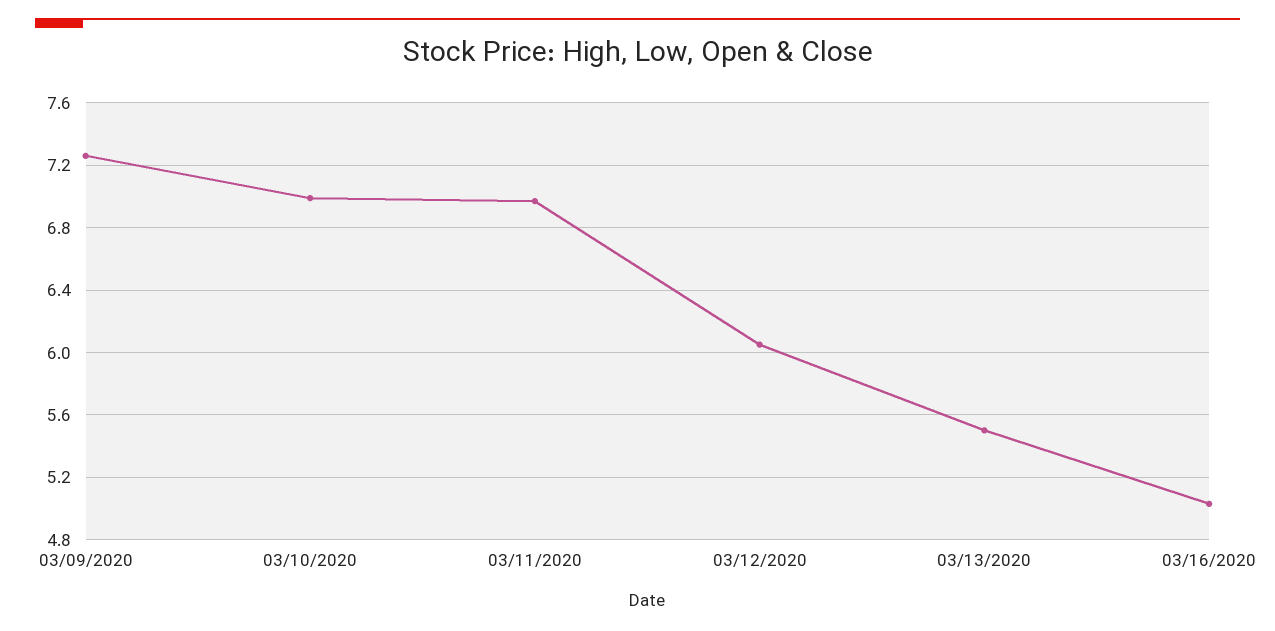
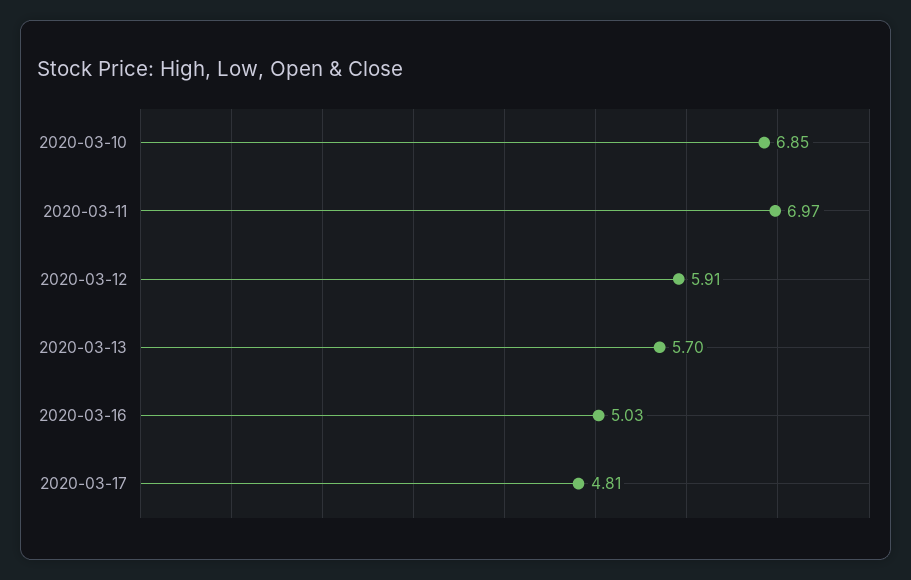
03/09/2020: 7.25 -> none
03/10/2020: 7 -> 6.85
03/12/2020: 6.05 -> 5.91
03/13/2020: 5.5 -> 5.7
2020-03-17: none -> 4.81

